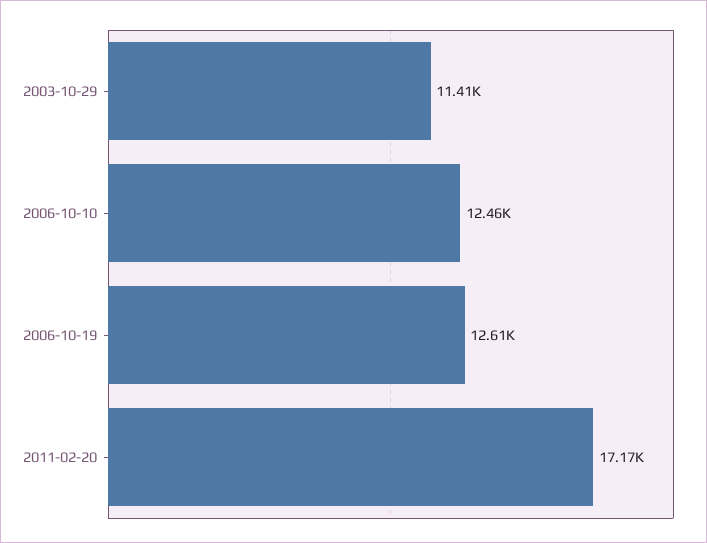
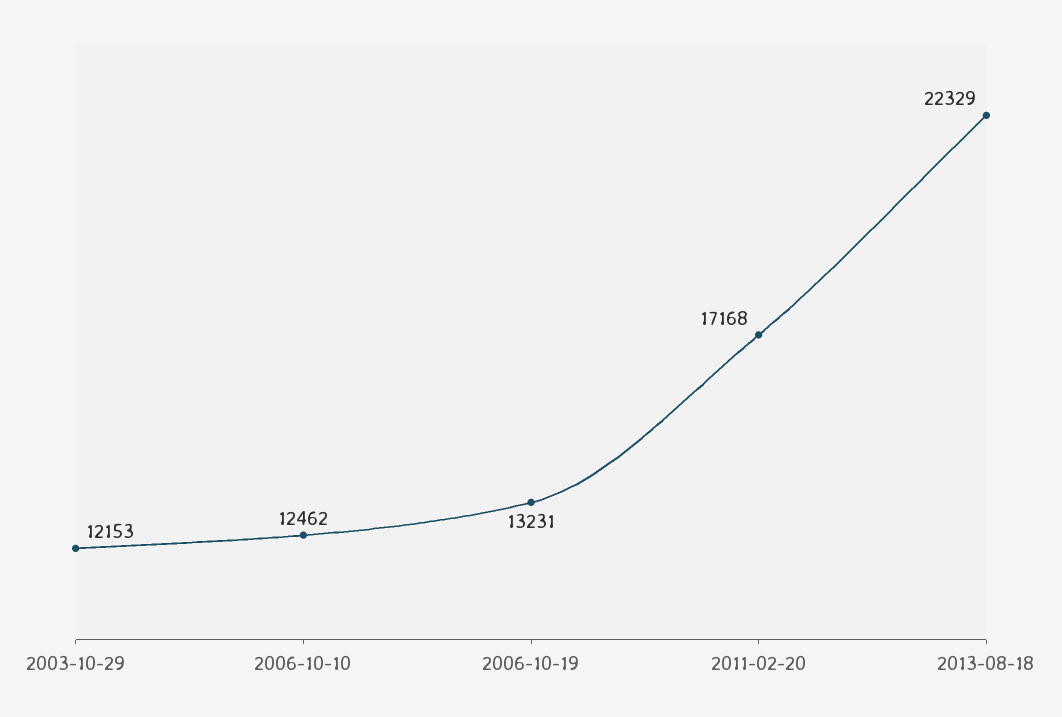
2003-10-29: 11410 -> 12153
2006-10-19: 12610 -> 13231
2013-08-18: none -> 22329

